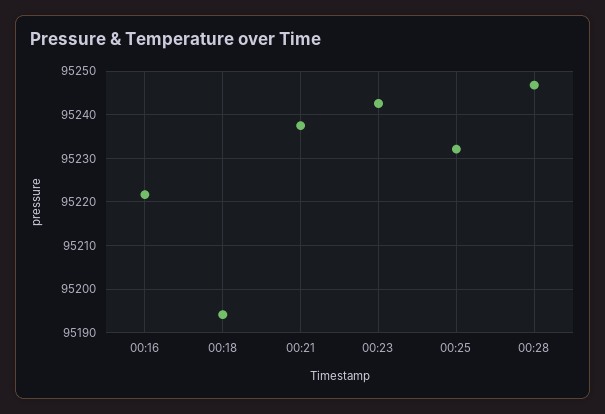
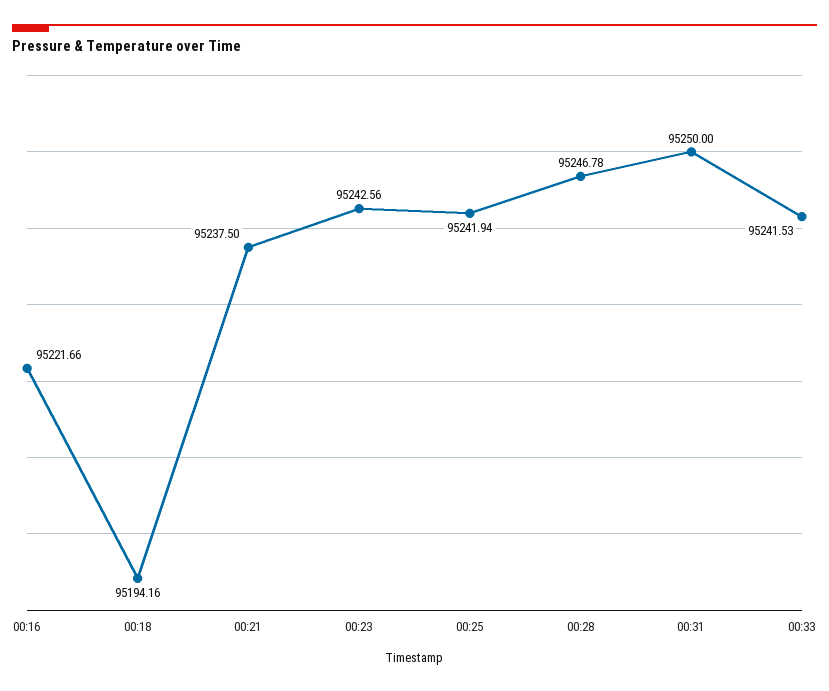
00:25: 95232 -> 95241.94
00:31: none -> 95250
00:33: none -> 95241.53

